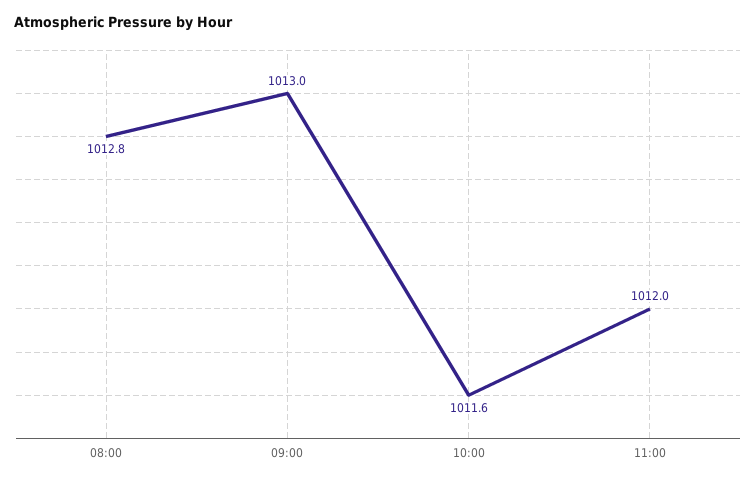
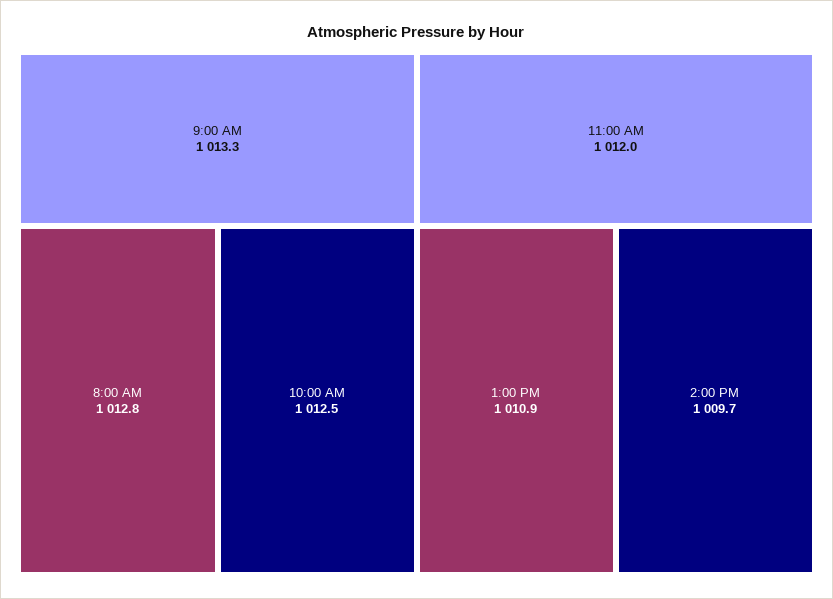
09:00: 1013 -> 1013.3
10:00: 1011.6 -> 1012.5
1:00 PM: none -> 1010.9
2:00 PM: none -> 1009.7

